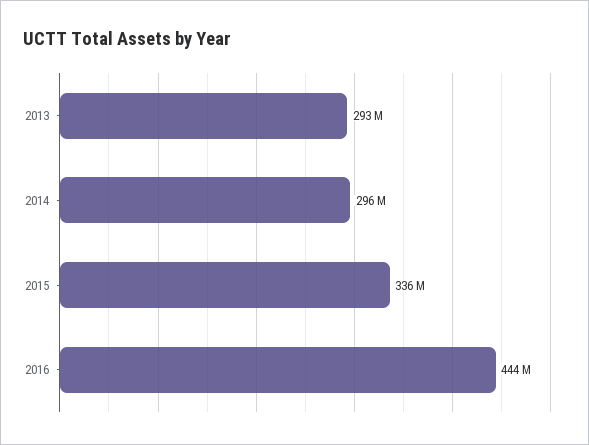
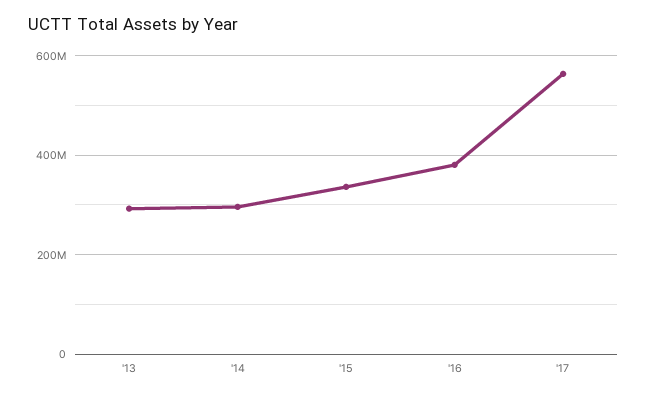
2016: 444000000 -> 380000000
'17: none -> 560000000

